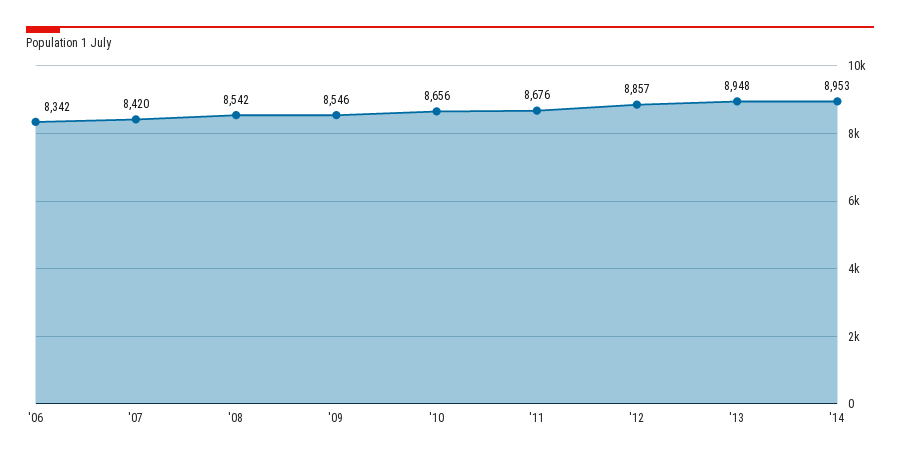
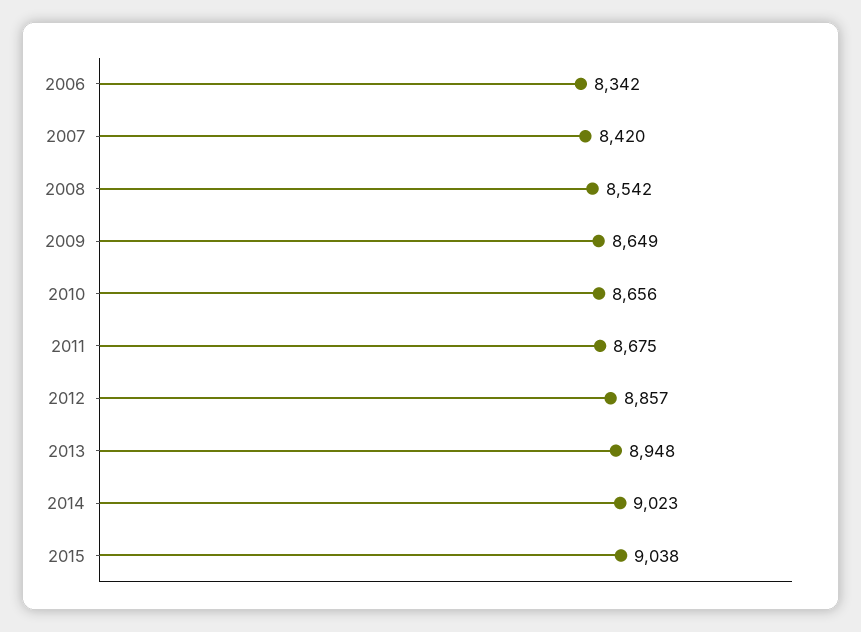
'09: 8546 -> 8649
'11: 8676 -> 8675
'14: 8953 -> 9023
2015: none -> 9038

